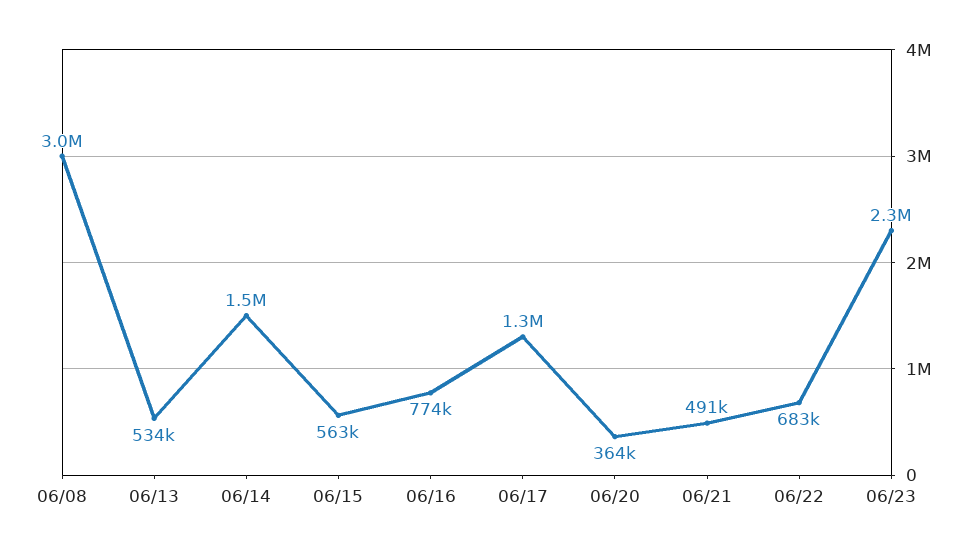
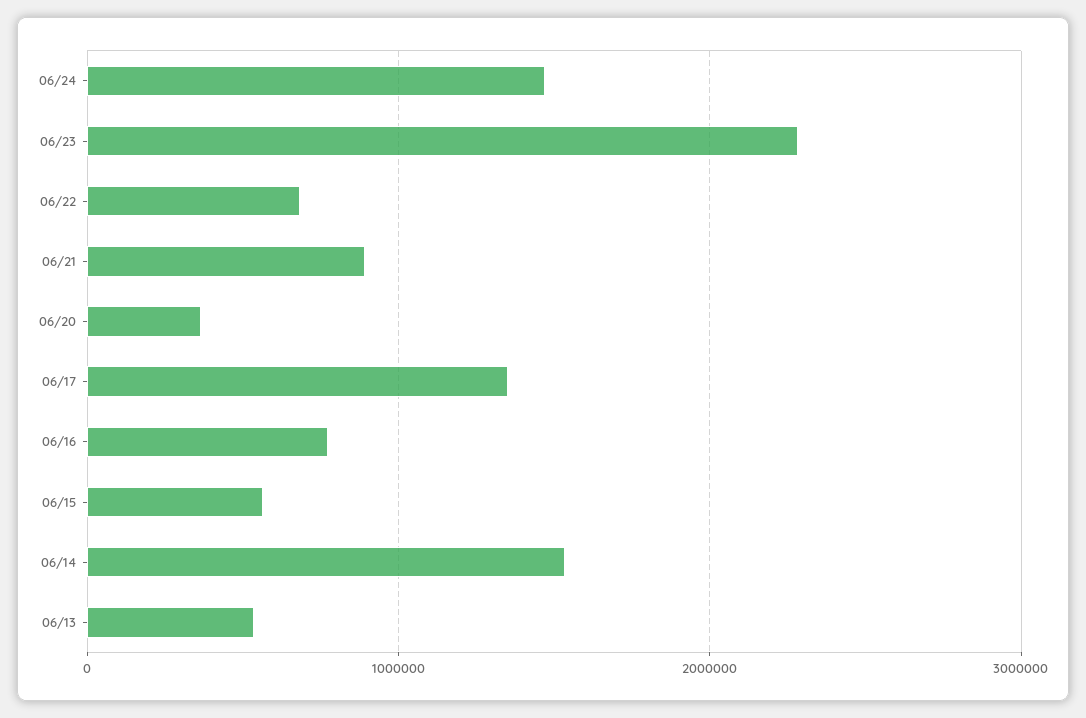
06/08: 3000000 -> none
06/21: 491000 -> 900000
06/24: none -> 1500000

